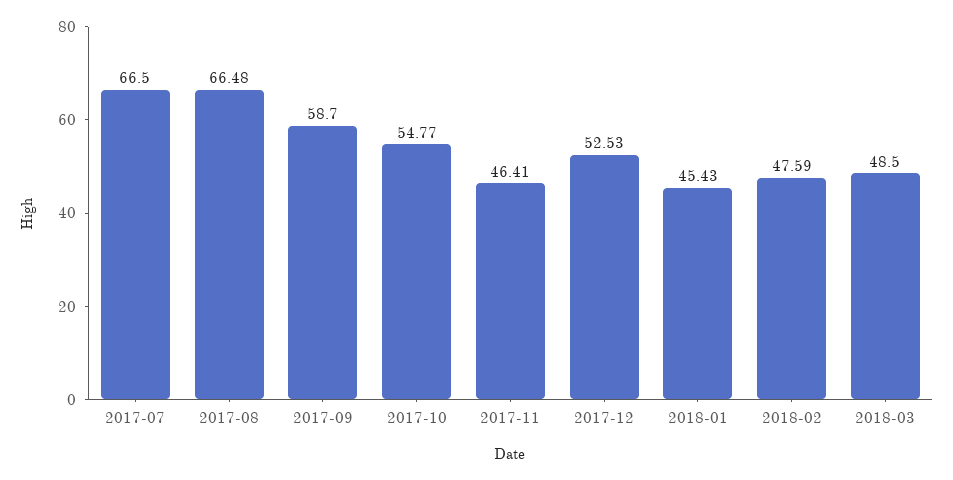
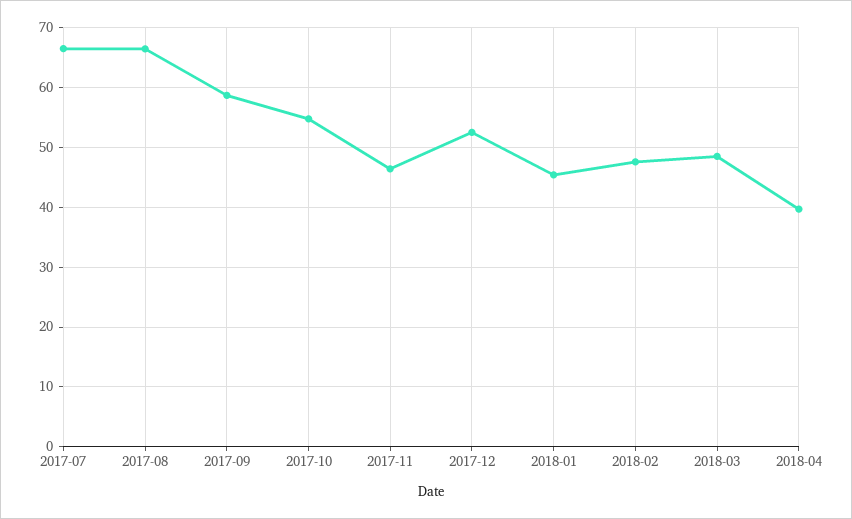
2018-04: none -> 40

